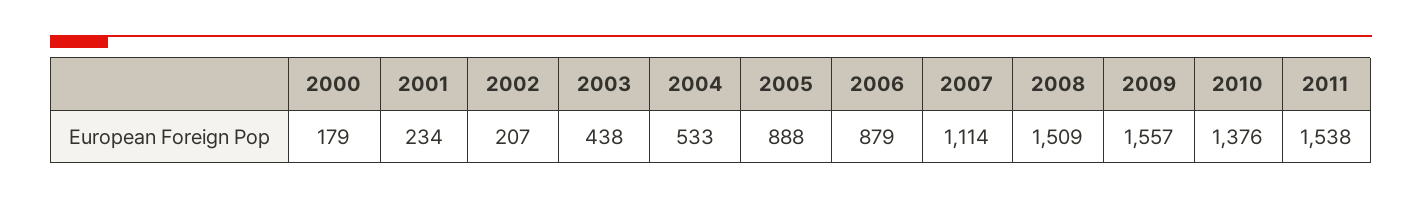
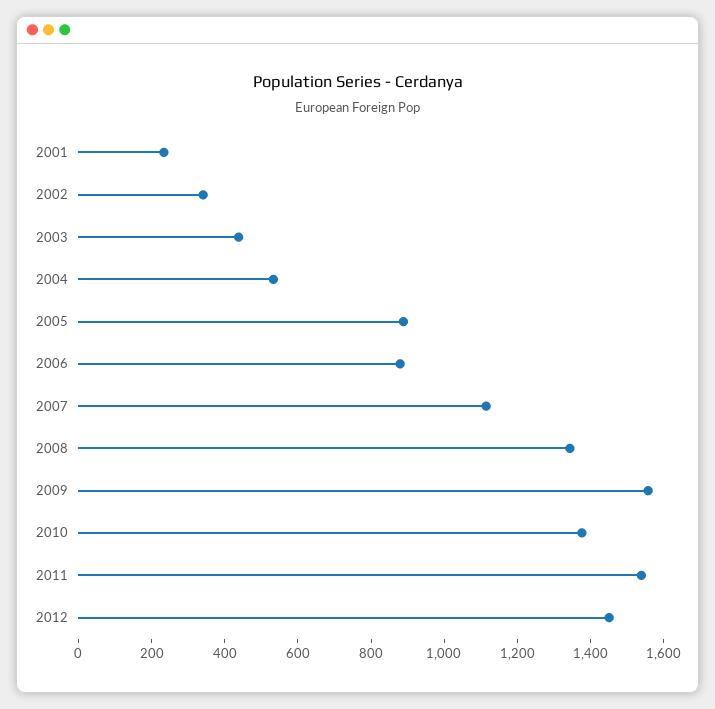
2000: 179 -> none
2002: 207 -> 350
2008: 1509 -> 1350
2012: none -> 1450

